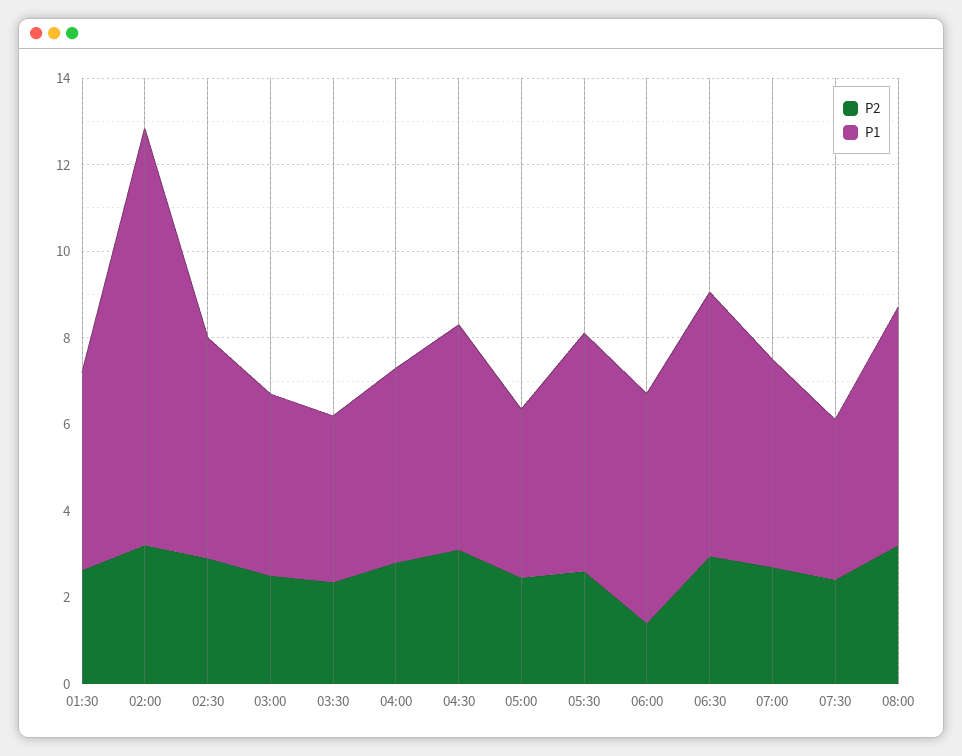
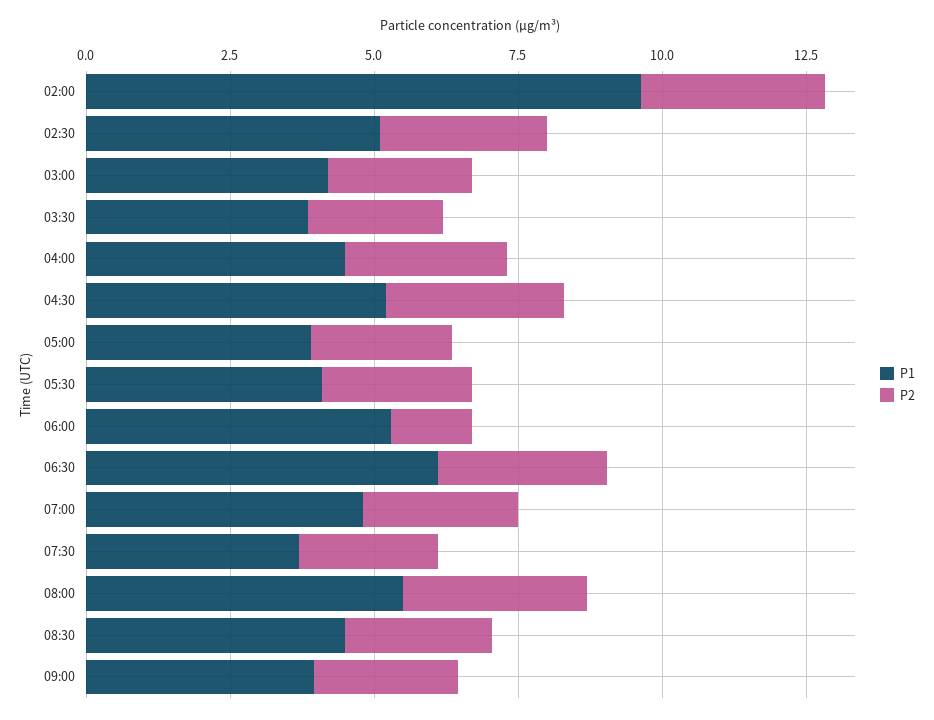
P2, 01:30: 2.5 -> none
P1, 01:30: 4.5 -> none
P1, 05:30: 5.5 -> 4
P1, 08:30: none -> 4.5
P2, 08:30: none -> 2.5
P1, 09:00: none -> 4
P2, 09:00: none -> 2.5

